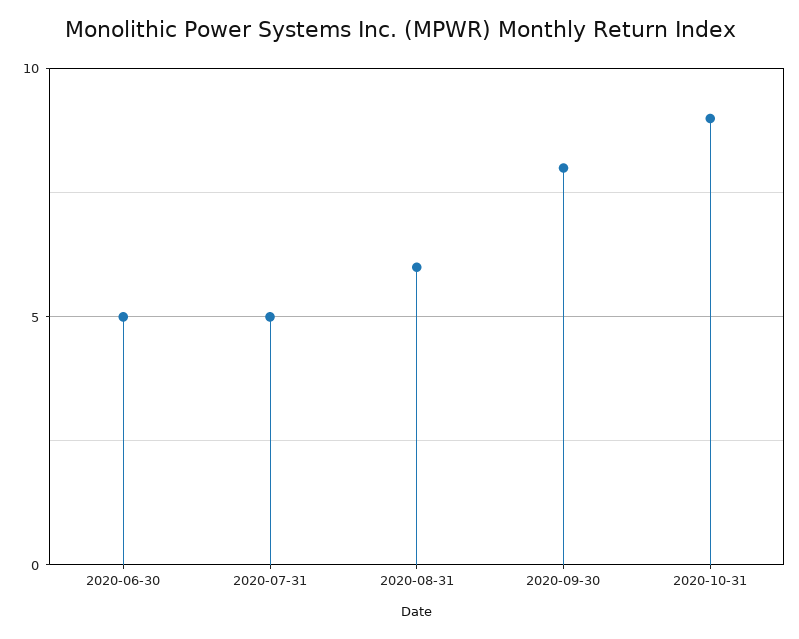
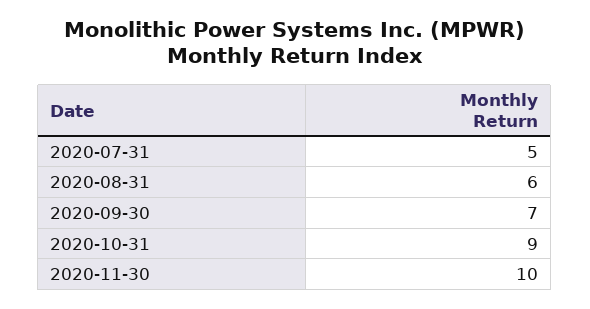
2020-06-30: 5 -> none
2020-09-30: 8 -> 7
2020-11-30: none -> 10

